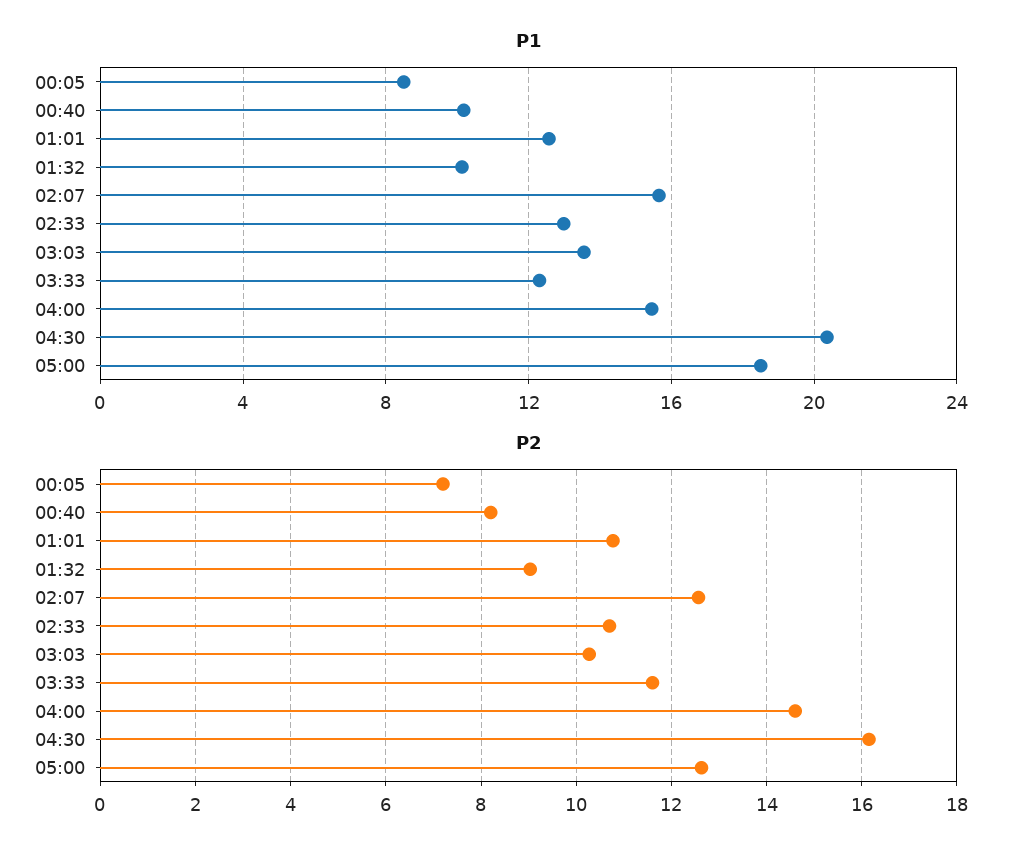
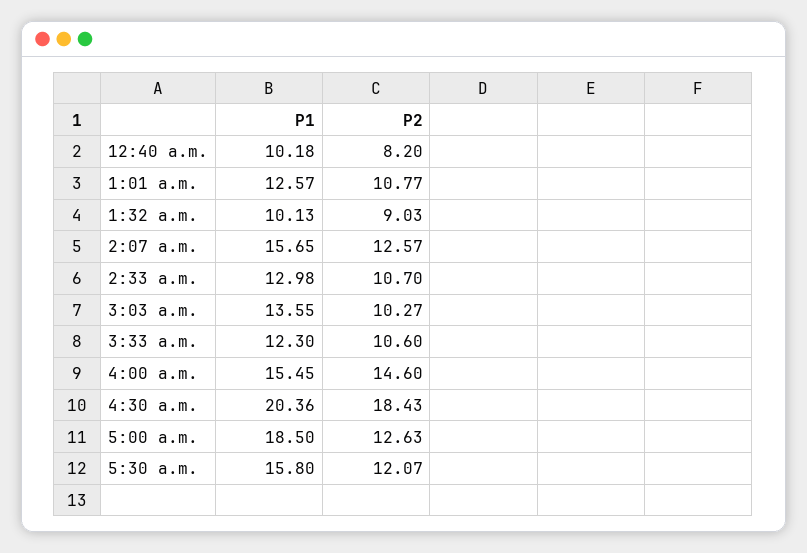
P1, 00:05: 8.5 -> none
P2, 00:05: 7.2 -> none
P2, 03:33: 11.6 -> 10.6
P2, 04:30: 16.2 -> 18.43
P1, 5:30 a.m.: none -> 15.8
P2, 5:30 a.m.: none -> 12.07

